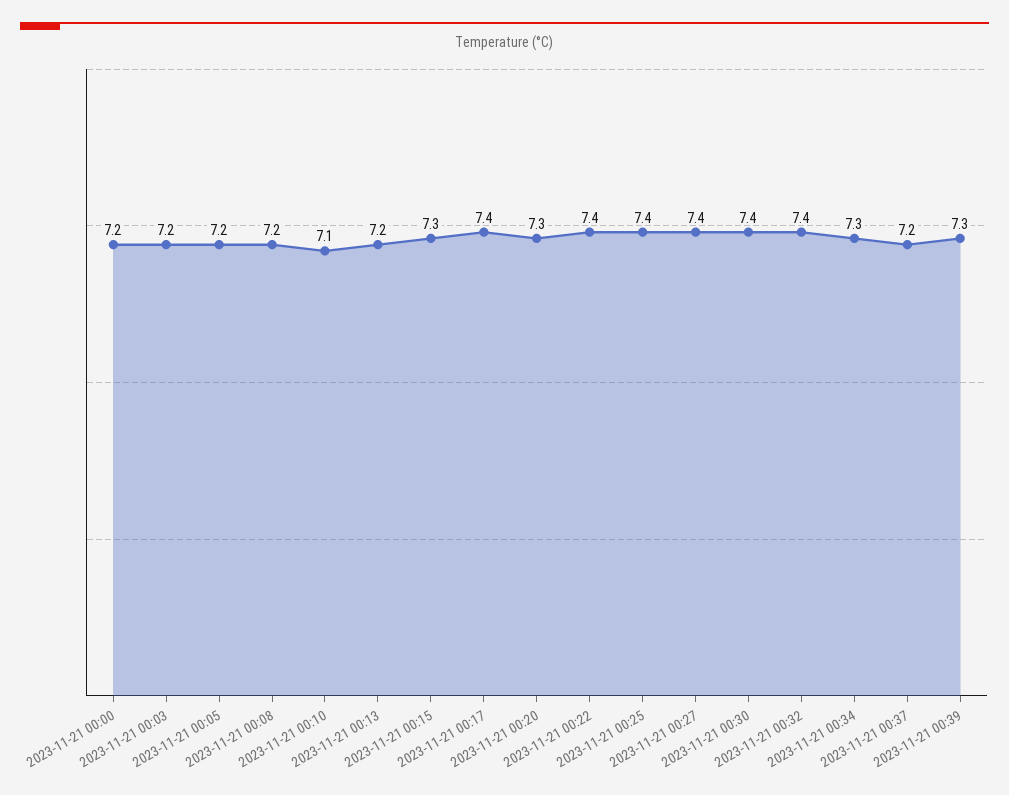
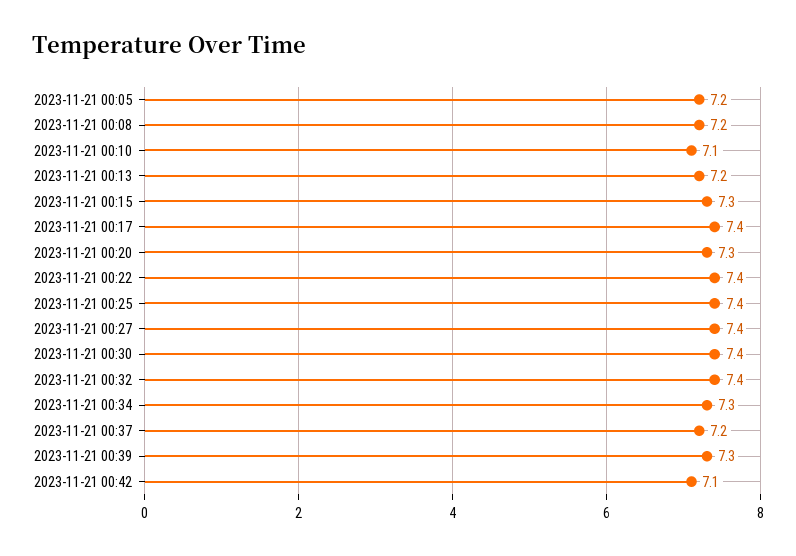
2023-11-21 00:00: 7.2 -> none
2023-11-21 00:03: 7.2 -> none
2023-11-21 00:42: none -> 7.1

